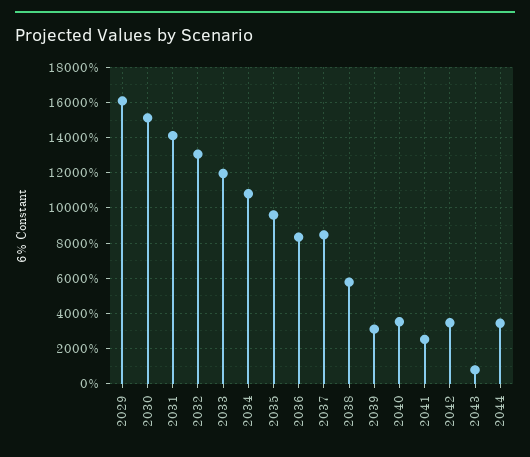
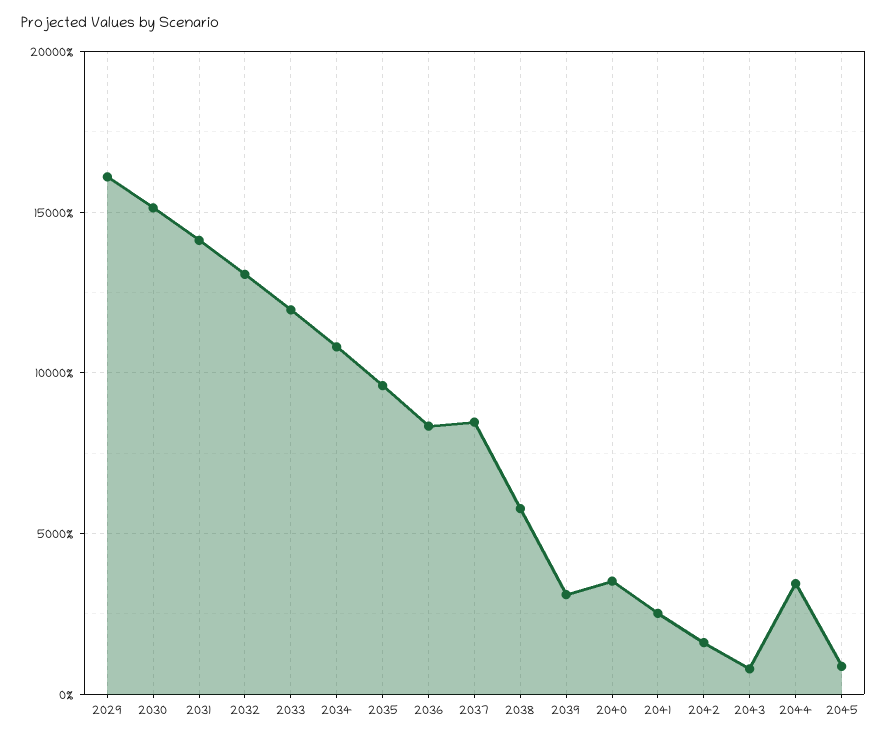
2042: 3500 -> 1500
2045: none -> 1000

